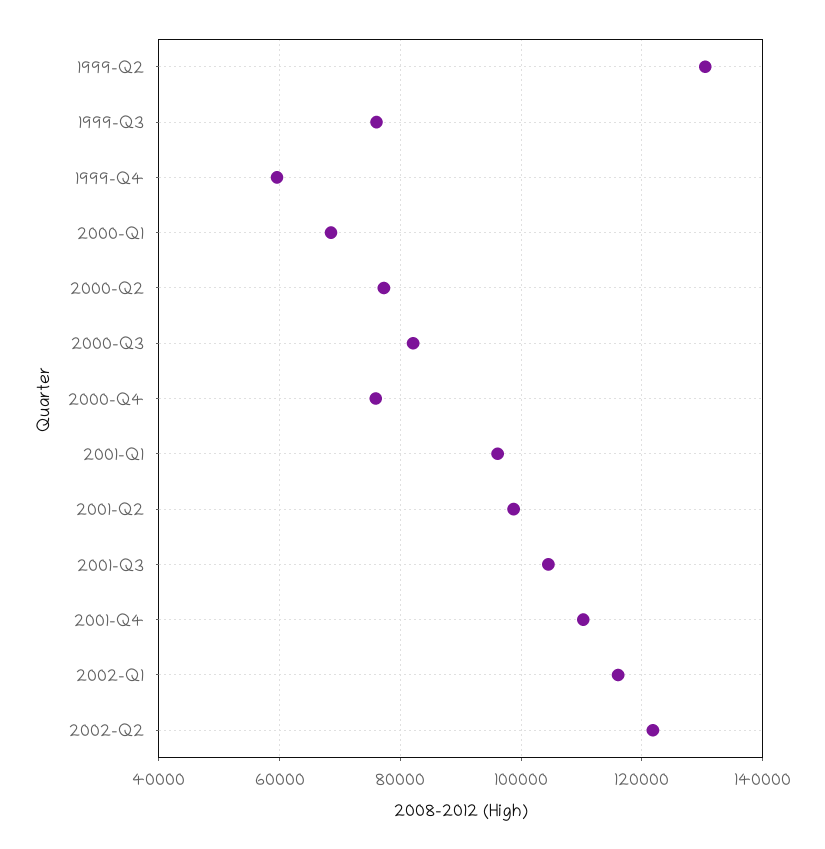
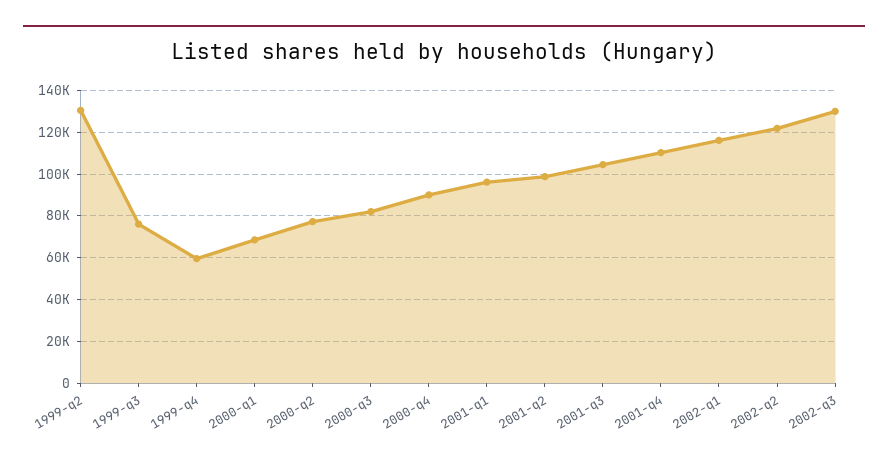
2000-Q4: 76000 -> 90000
2002-q3: none -> 130000

